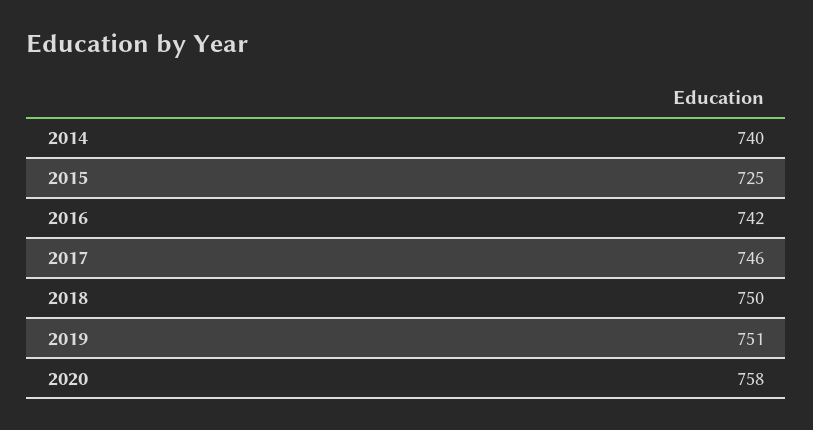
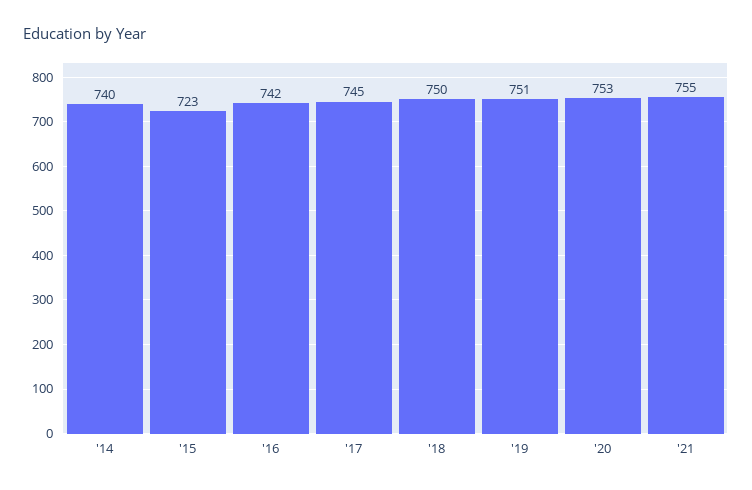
2015: 725 -> 723
2017: 746 -> 745
2020: 758 -> 753
'21: none -> 755

